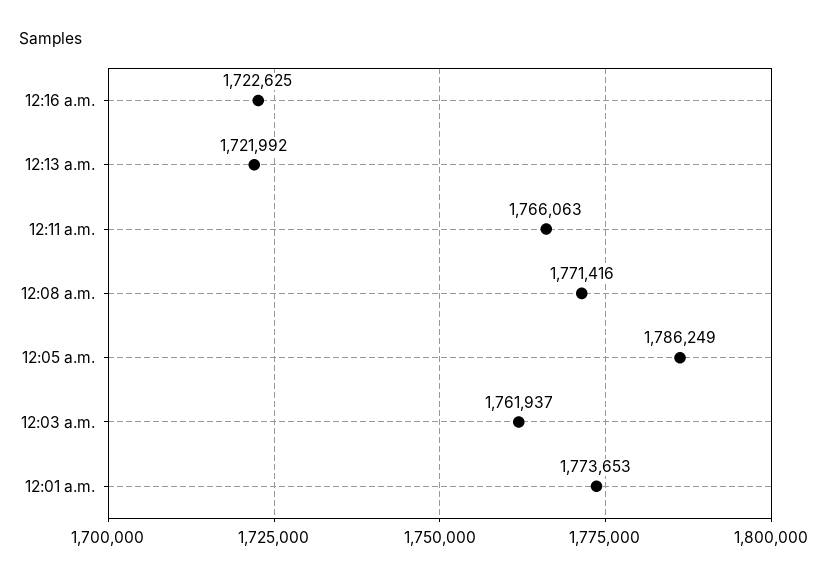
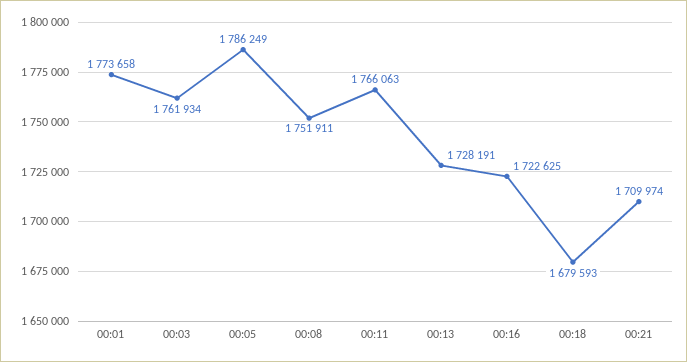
12:13 a.m.: 1721992 -> 1728191
12:08 a.m.: 1771416 -> 1751911
12:03 a.m.: 1761937 -> 1761934
12:01 a.m.: 1773653 -> 1773658
00:18: none -> 1679593
00:21: none -> 1709974

